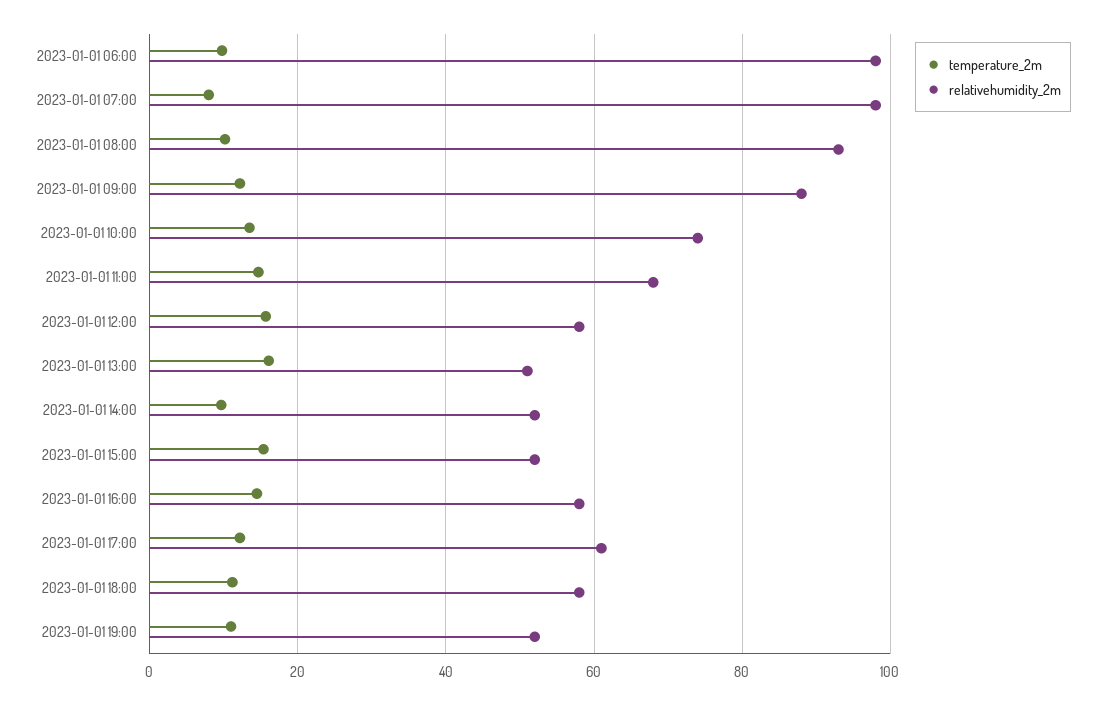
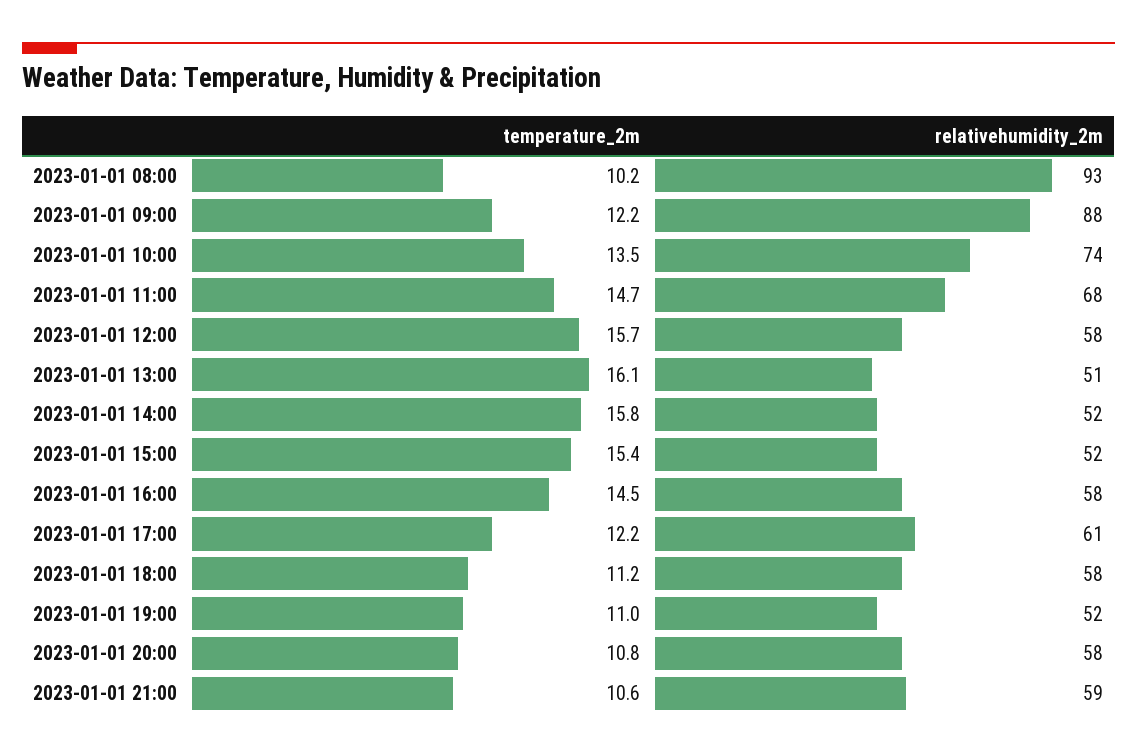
temperature_2m, 2023-01-01 06:00: 10 -> none
relativehumidity_2m, 2023-01-01 06:00: 98 -> none
temperature_2m, 2023-01-01 07:00: 8 -> none
relativehumidity_2m, 2023-01-01 07:00: 98 -> none
temperature_2m, 2023-01-01 14:00: 10 -> 15.8
temperature_2m, 2023-01-01 20:00: none -> 10.8
relativehumidity_2m, 2023-01-01 20:00: none -> 58
temperature_2m, 2023-01-01 21:00: none -> 10.6
relativehumidity_2m, 2023-01-01 21:00: none -> 59

